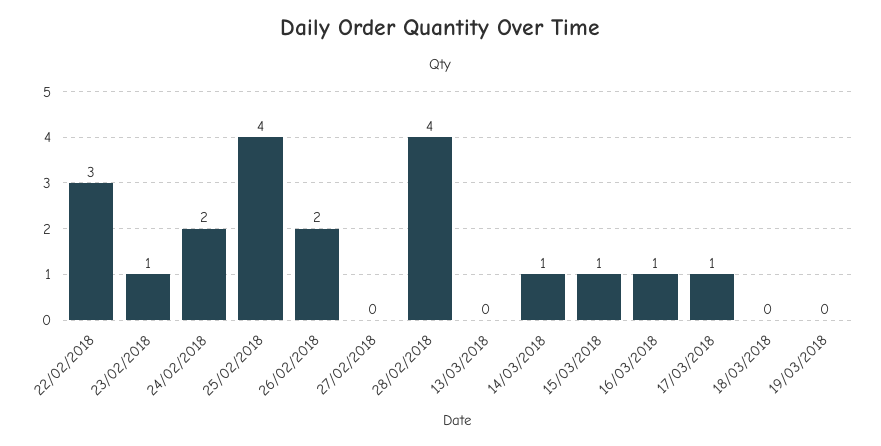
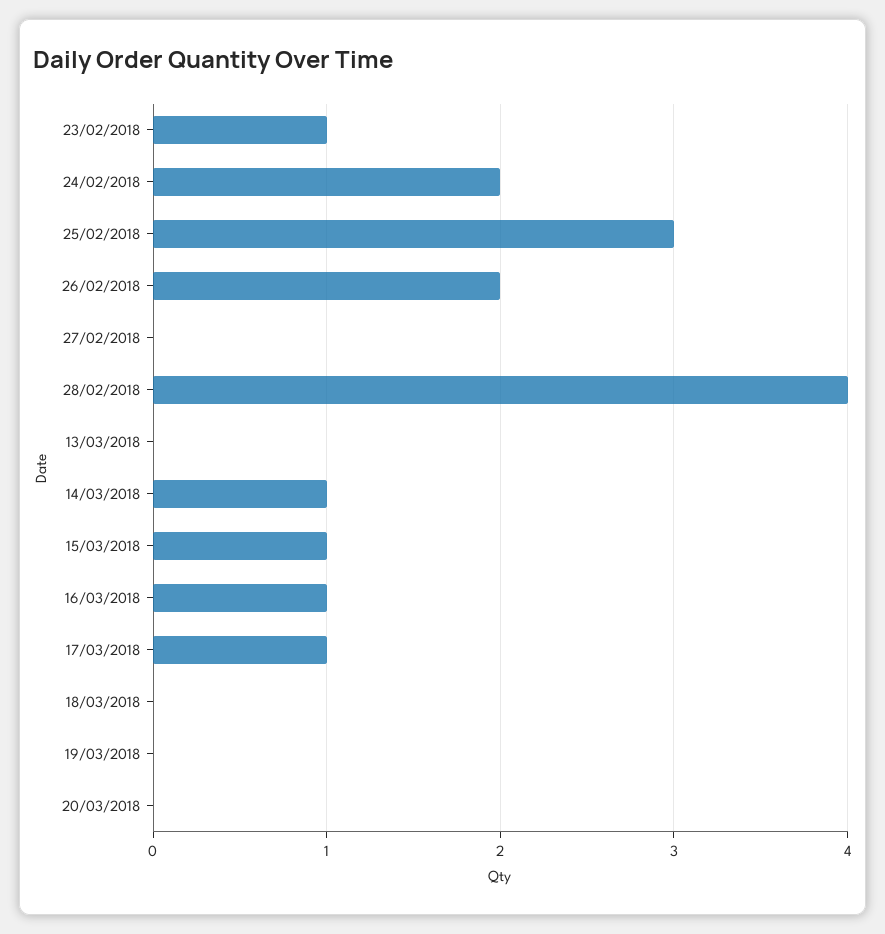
22/02/2018: 3 -> none
25/02/2018: 4 -> 3
20/03/2018: none -> 0

